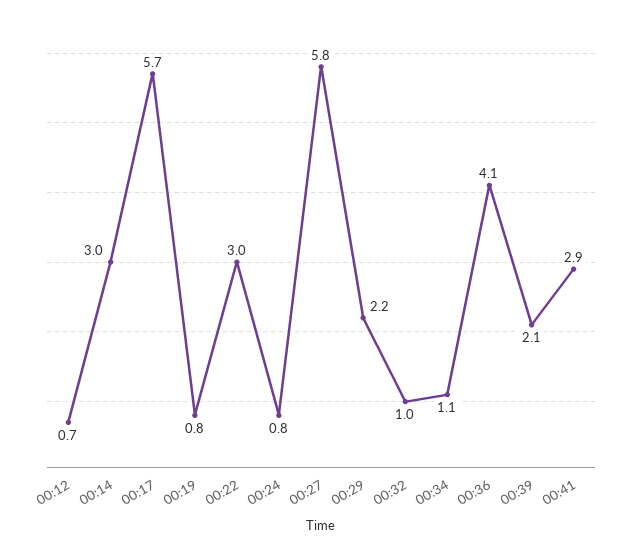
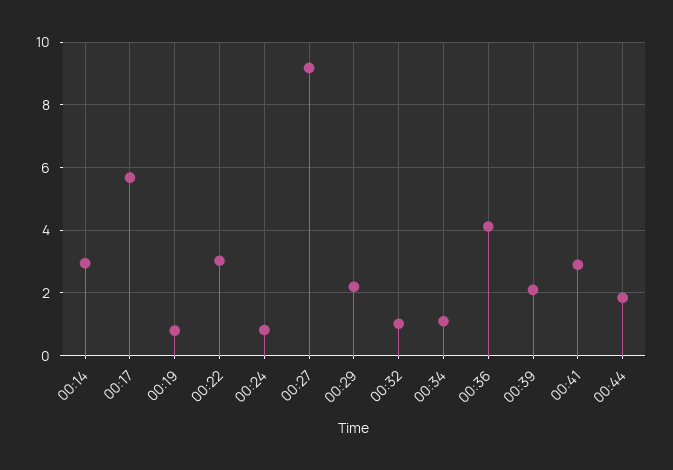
00:12: 0.7 -> none
00:27: 5.8 -> 9.2
00:44: none -> 1.8

